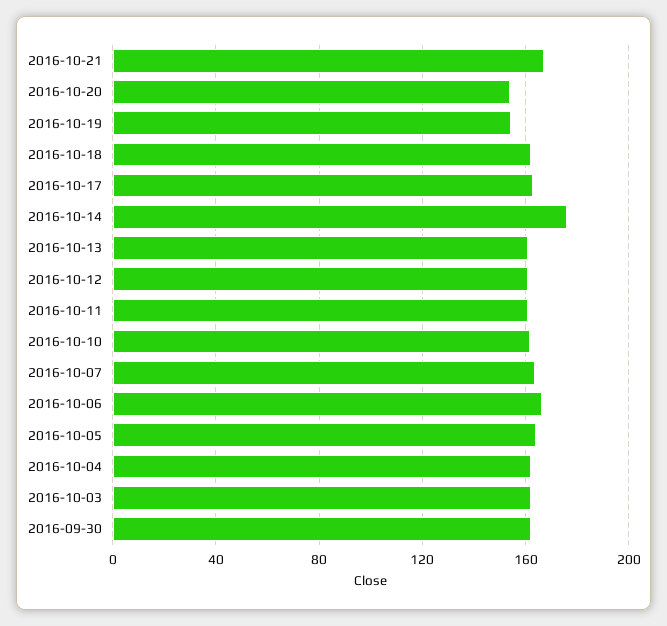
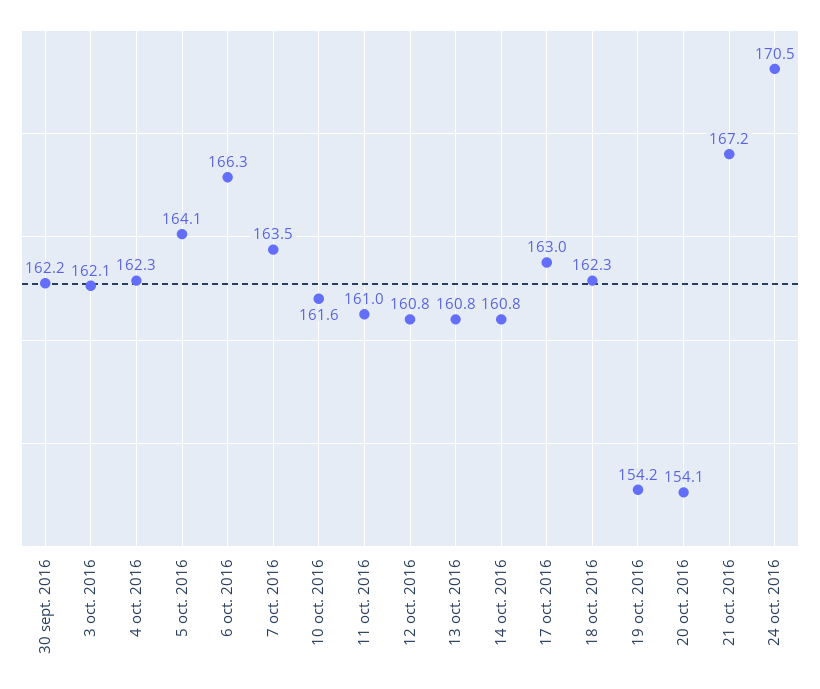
2016-10-14: 175 -> 160.8
24 oct. 2016: none -> 170.5

